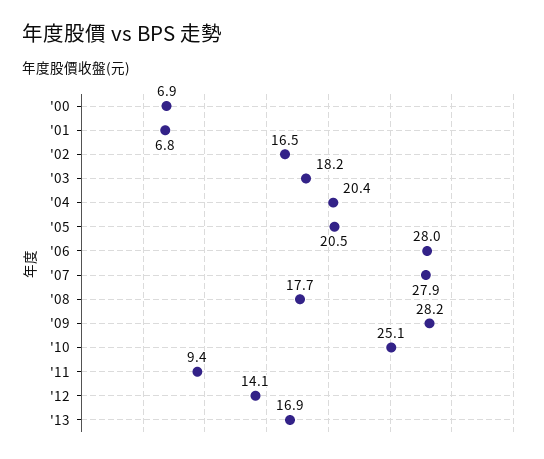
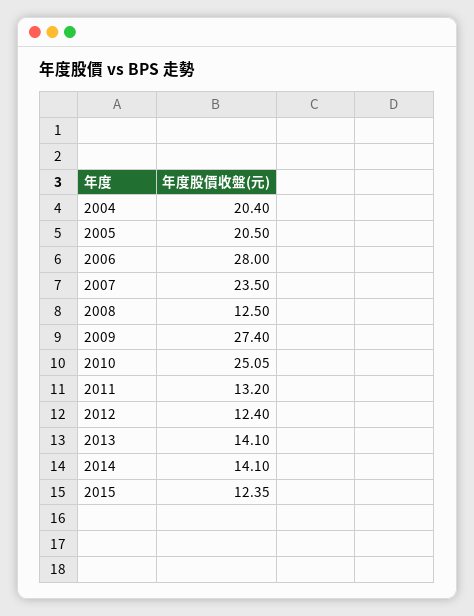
'00: 6.9 -> none
'01: 6.8 -> none
'02: 16.5 -> none
'03: 18.2 -> none
'07: 27.9 -> 23.5
'08: 17.7 -> 12.5
'09: 28.2 -> 27.4
'11: 9.4 -> 13.2
'12: 14.1 -> 12.4
'13: 16.9 -> 14.1
2014: none -> 14.1
2015: none -> 12.35

